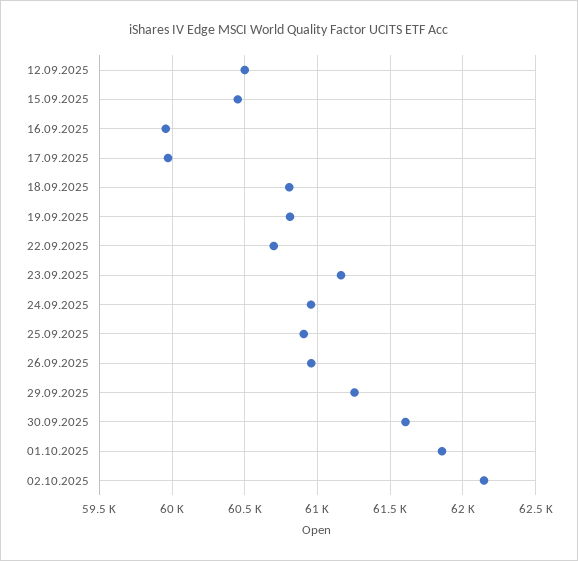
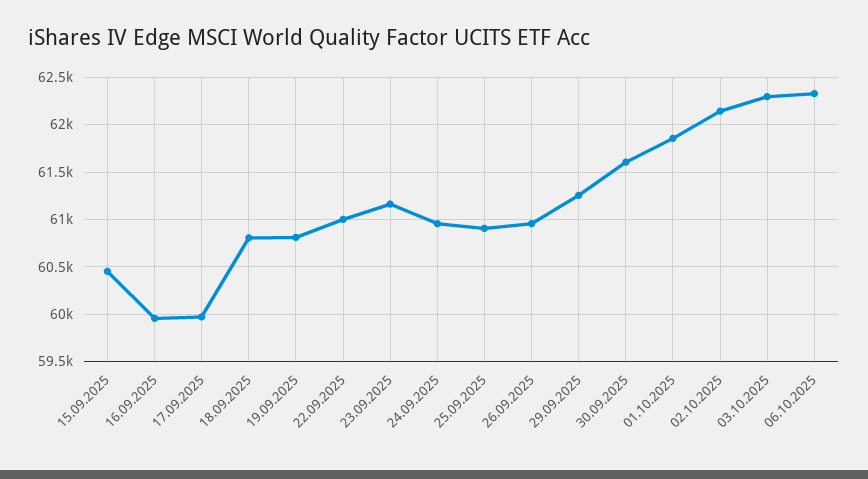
12.09.2025: 60500 -> none
22.09.2025: 60700 -> 61000
03.10.2025: none -> 62300
06.10.2025: none -> 62300

